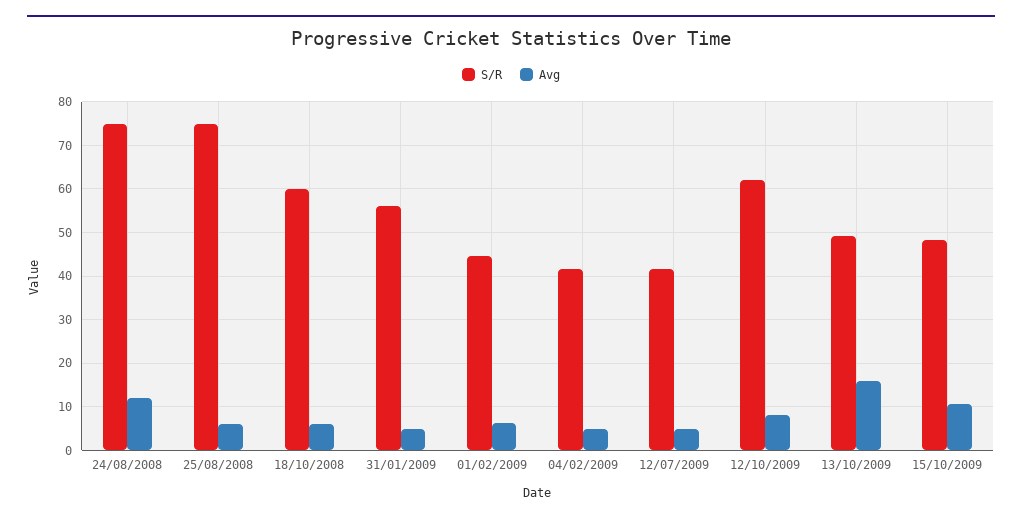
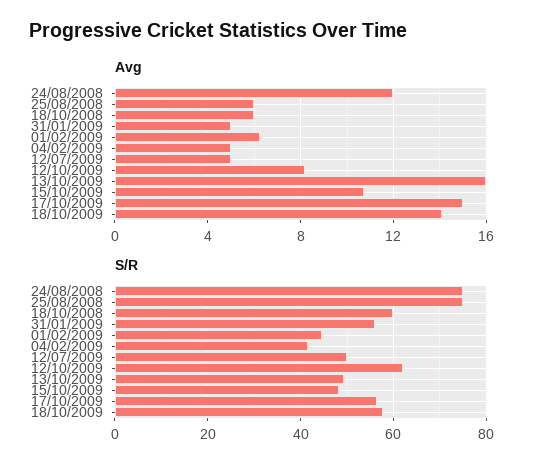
S/R, 12/07/2009: 42 -> 50
Avg, 17/10/2009: none -> 15
Avg, 18/10/2009: none -> 14
S/R, 17/10/2009: none -> 56
S/R, 18/10/2009: none -> 58

